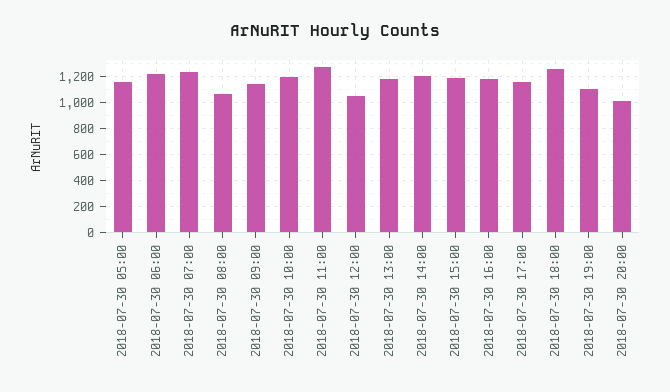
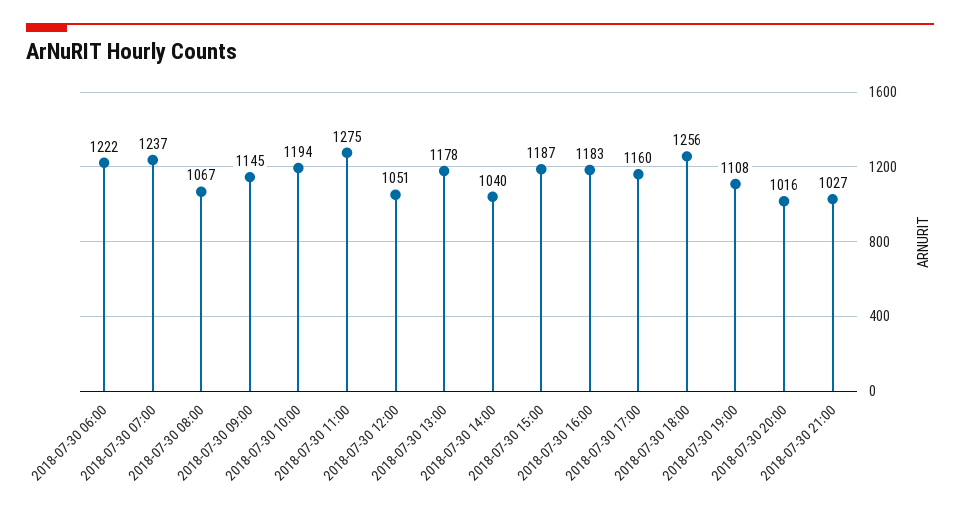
2018-07-30 05:00: 1150 -> none
2018-07-30 14:00: 1200 -> 1040
2018-07-30 21:00: none -> 1027

